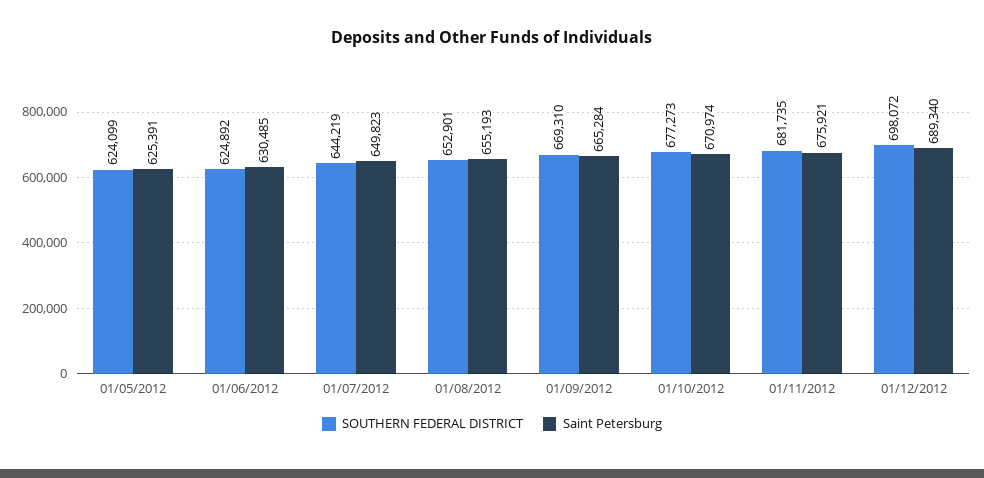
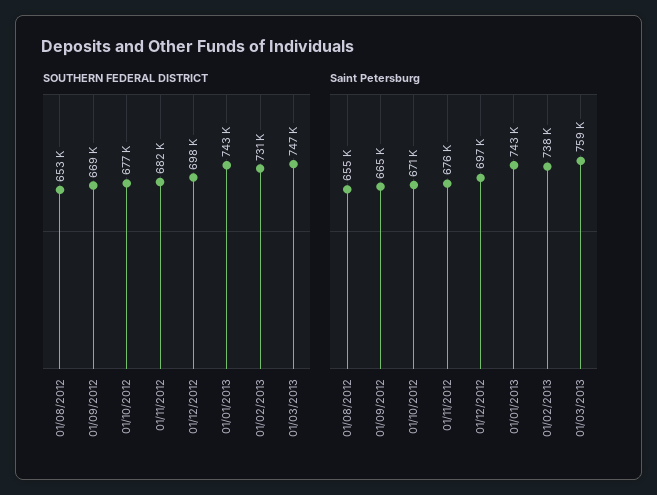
SOUTHERN FEDERAL DISTRICT, 01/05/2012: 624099 -> none
Saint Petersburg, 01/05/2012: 625391 -> none
SOUTHERN FEDERAL DISTRICT, 01/06/2012: 624892 -> none
Saint Petersburg, 01/06/2012: 630485 -> none
SOUTHERN FEDERAL DISTRICT, 01/07/2012: 644219 -> none
Saint Petersburg, 01/07/2012: 649823 -> none
Saint Petersburg, 01/12/2012: 689340 -> 697000
SOUTHERN FEDERAL DISTRICT, 01/01/2013: none -> 743000
SOUTHERN FEDERAL DISTRICT, 01/02/2013: none -> 731000
SOUTHERN FEDERAL DISTRICT, 01/03/2013: none -> 747000
Saint Petersburg, 01/01/2013: none -> 743000
Saint Petersburg, 01/02/2013: none -> 738000
Saint Petersburg, 01/03/2013: none -> 759000

